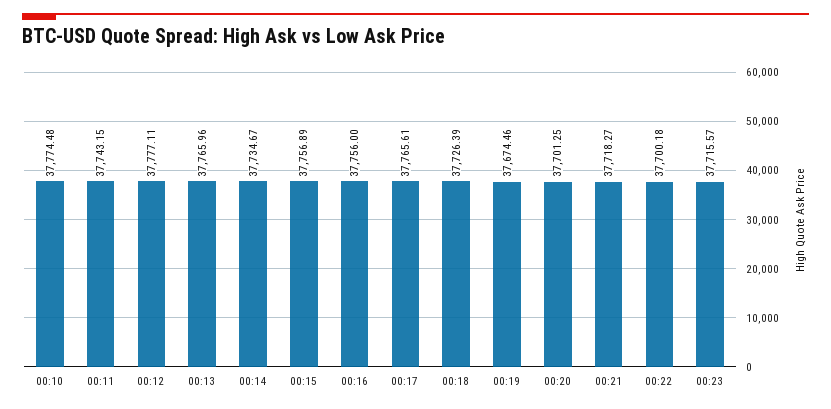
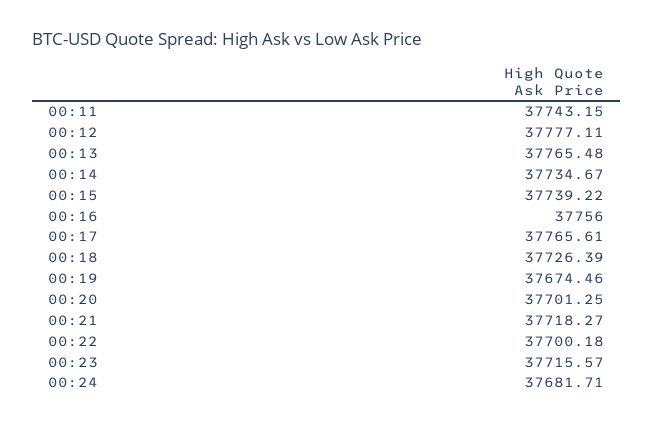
00:10: 37774.48 -> none
00:13: 37765.96 -> 37765.48
00:15: 37756.89 -> 37739.22
00:24: none -> 37681.71

